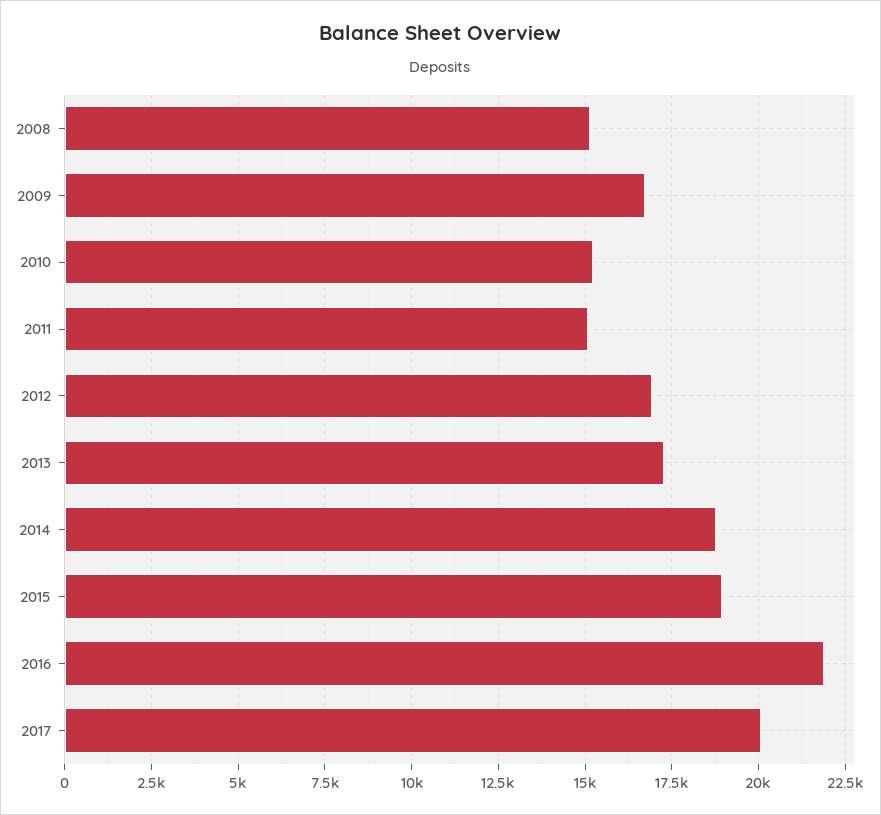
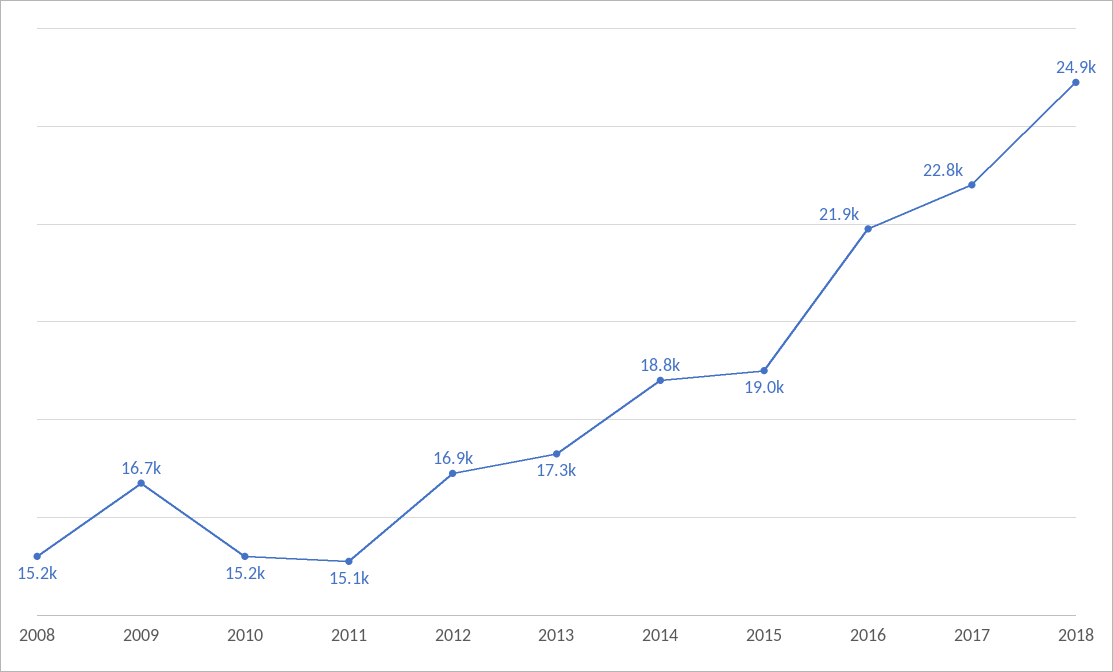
2017: 20000 -> 22800
2018: none -> 24900

